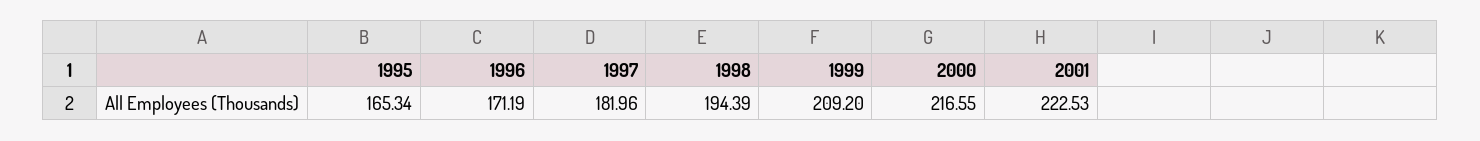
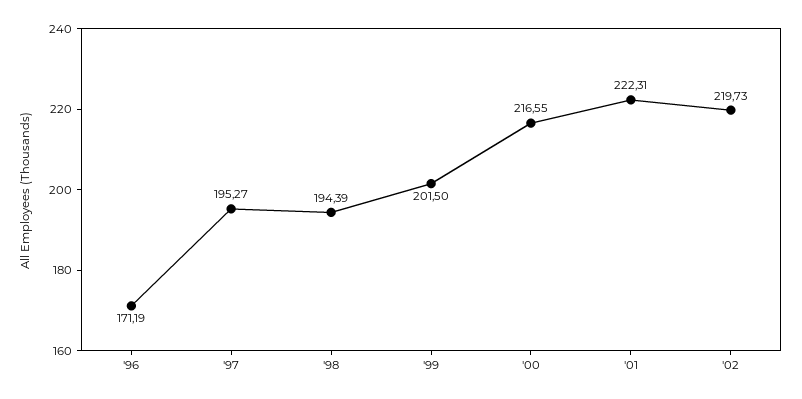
1995: 165.34 -> none
1997: 181.96 -> 195.27
1999: 209.2 -> 201.5
2001: 222.53 -> 222.31
'02: none -> 219.73

